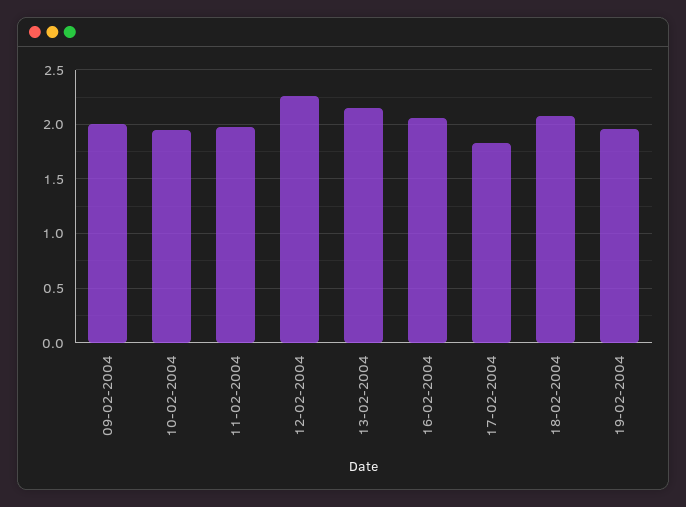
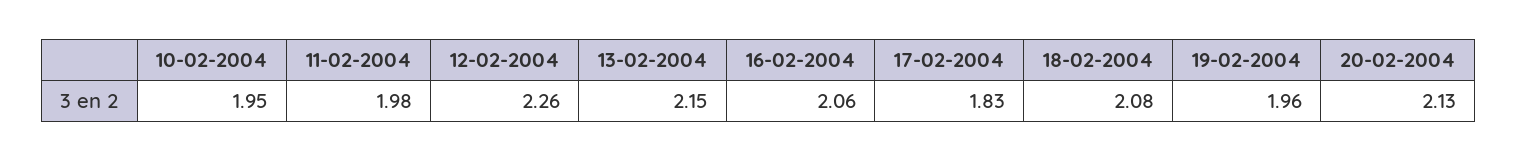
09-02-2004: 2 -> none
20-02-2004: none -> 2.13

